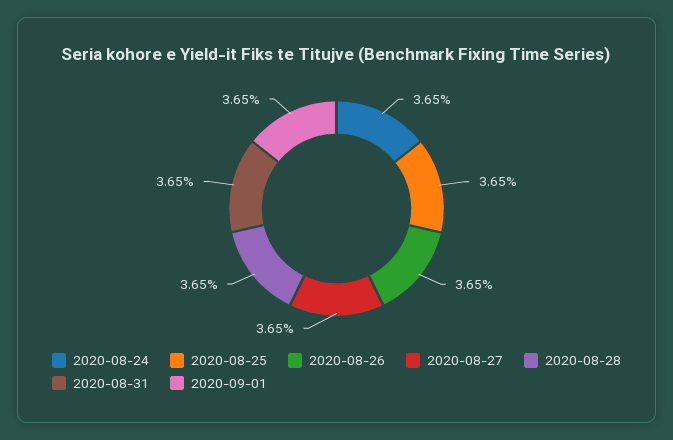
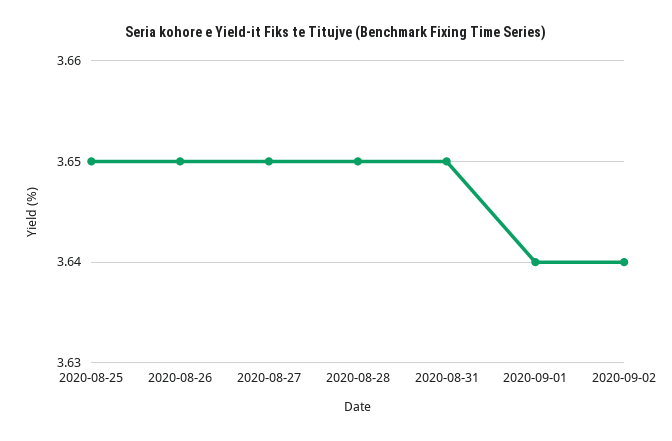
2020-08-24: 3.65 -> none
2020-09-01: 3.65 -> 3.64
2020-09-02: none -> 3.64

